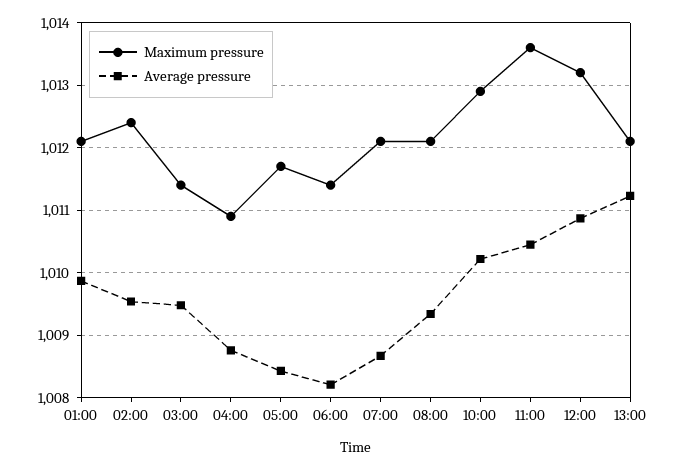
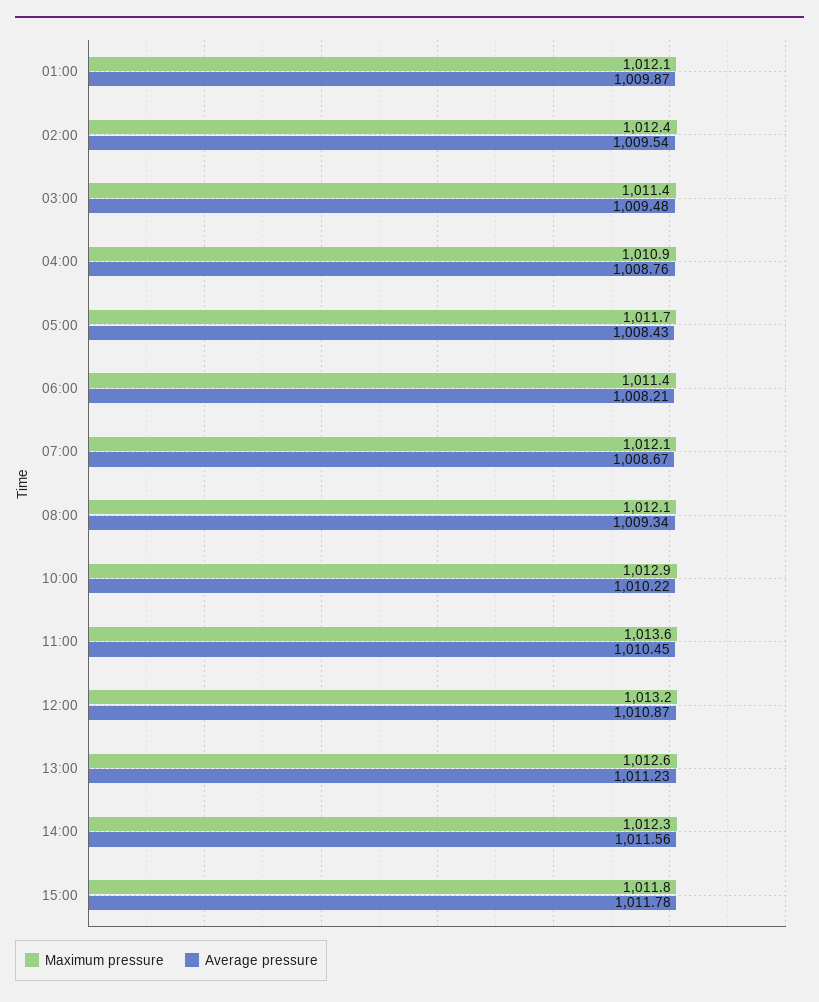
Maximum pressure, 13:00: 1012.1 -> 1012.6
Maximum pressure, 14:00: none -> 1012.3
Average pressure, 14:00: none -> 1011.56
Maximum pressure, 15:00: none -> 1011.8
Average pressure, 15:00: none -> 1011.78

